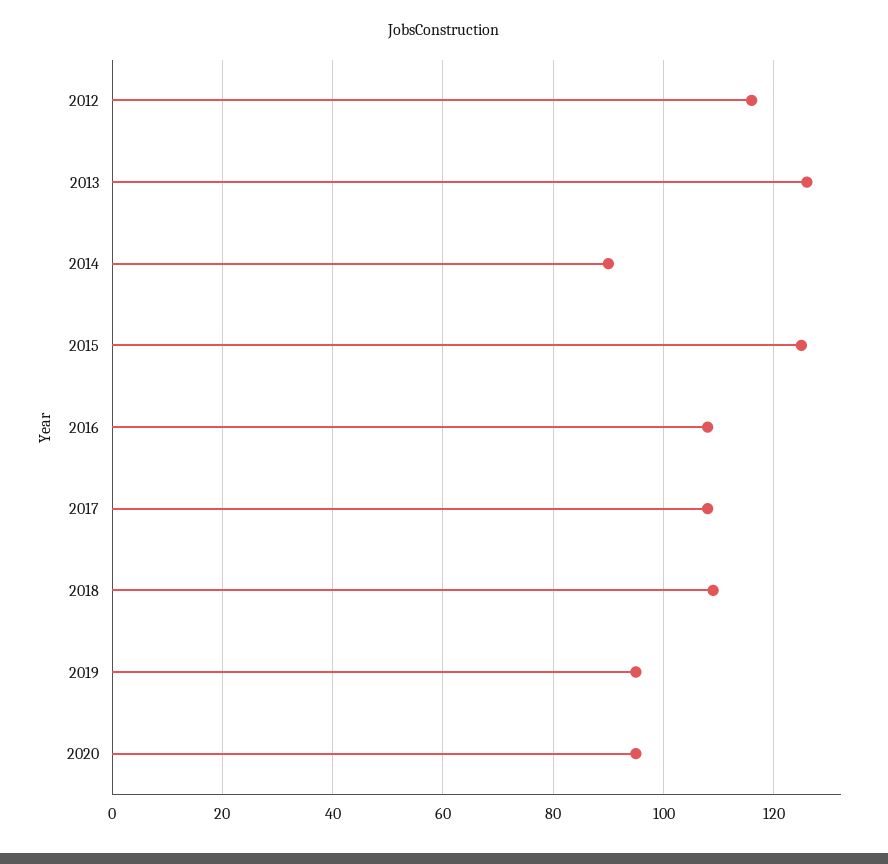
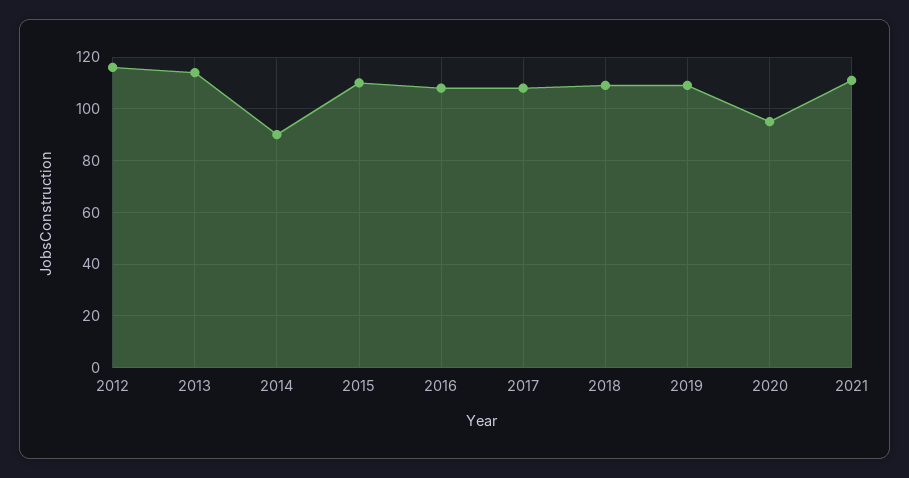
2013: 125 -> 115
2015: 125 -> 110
2019: 95 -> 110
2021: none -> 110

